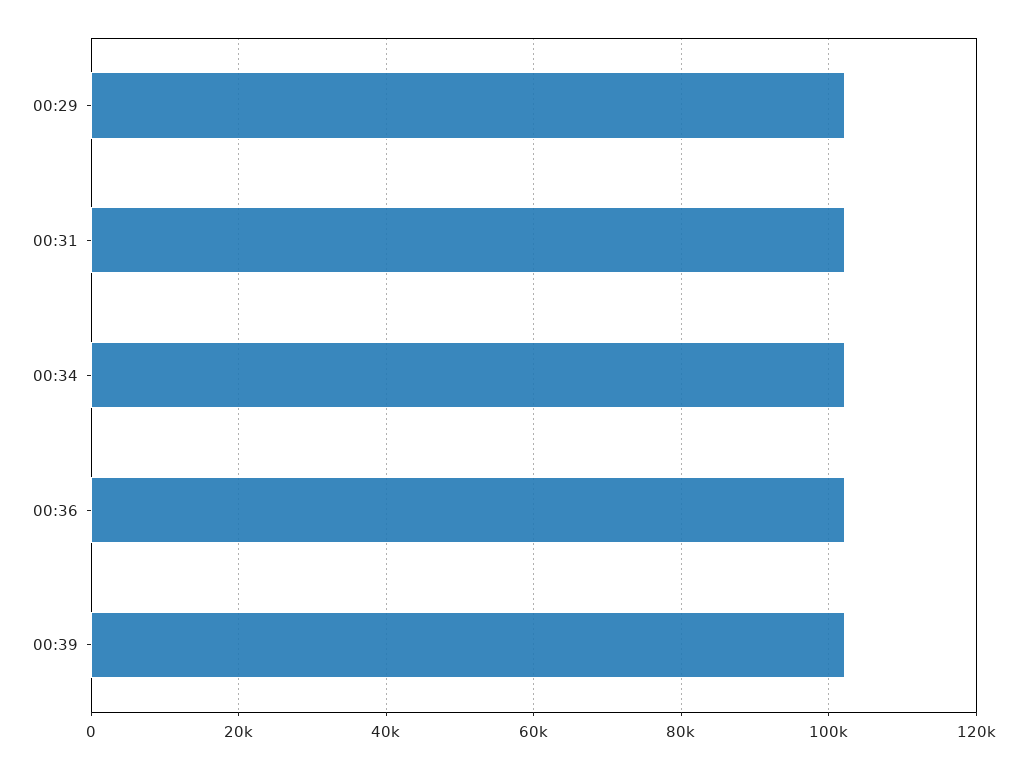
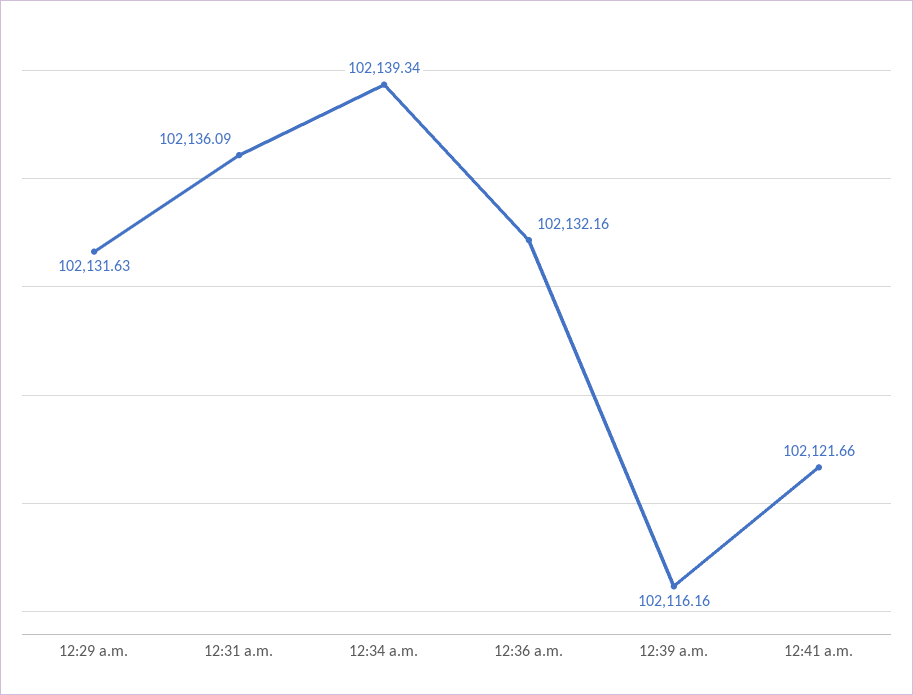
12:41 a.m.: none -> 102121.66

